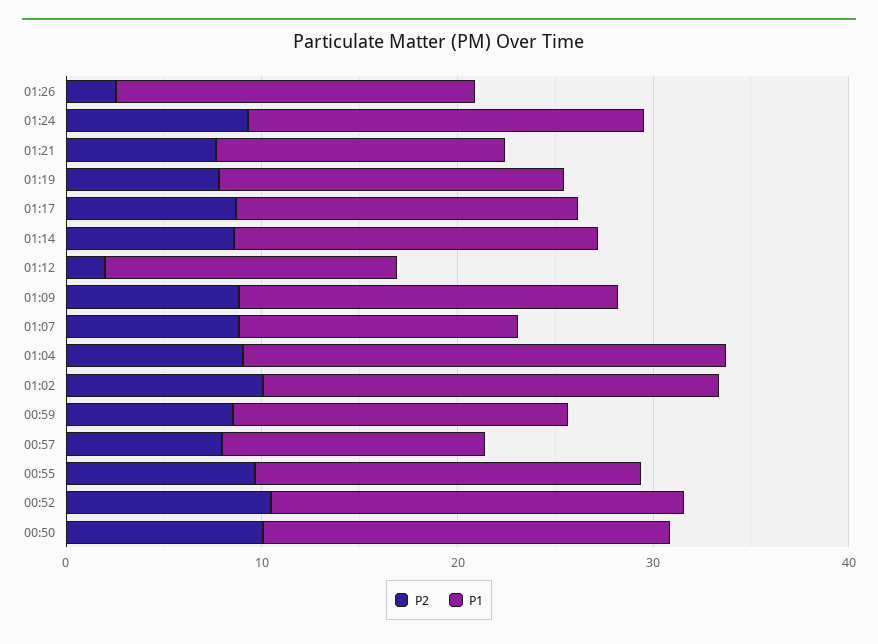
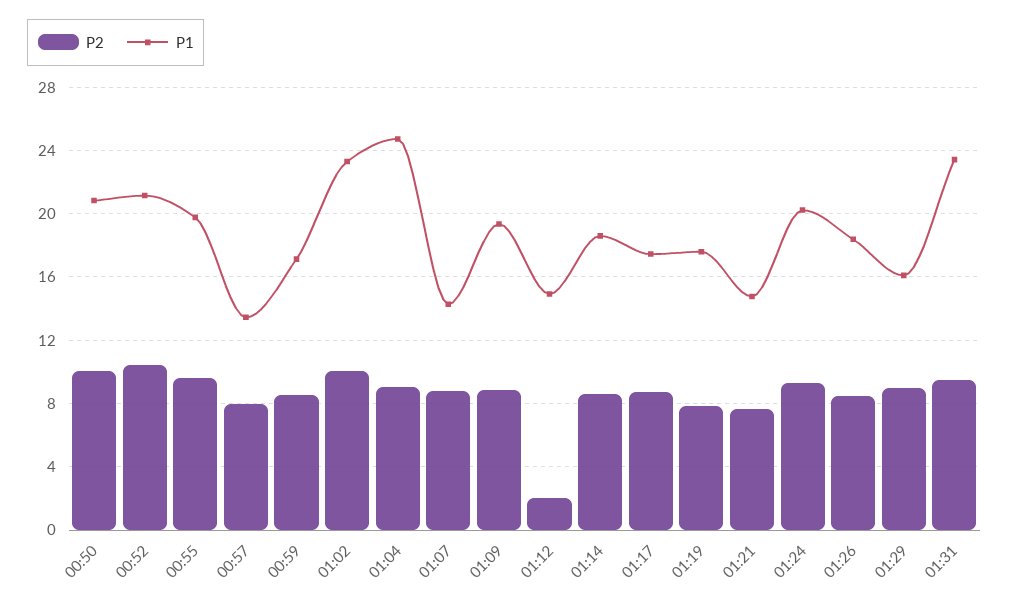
P2, 01:26: 2 -> 8.5
P2, 01:29: none -> 9
P1, 01:29: none -> 16
P2, 01:31: none -> 9.5
P1, 01:31: none -> 23.5

